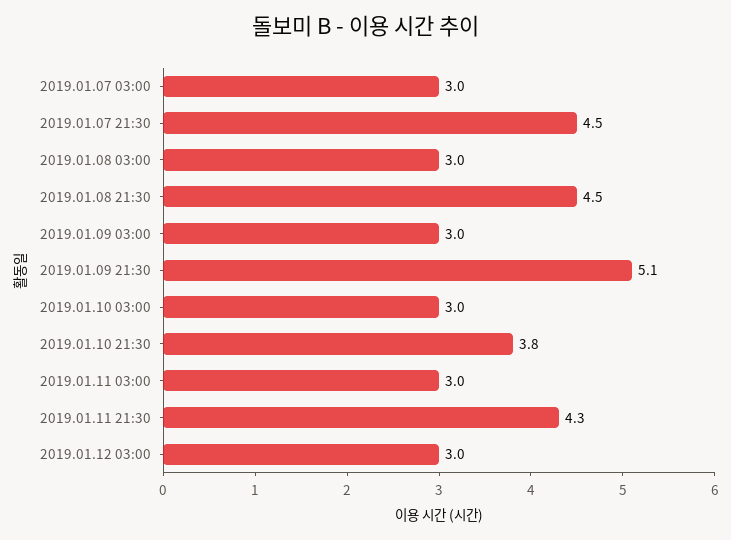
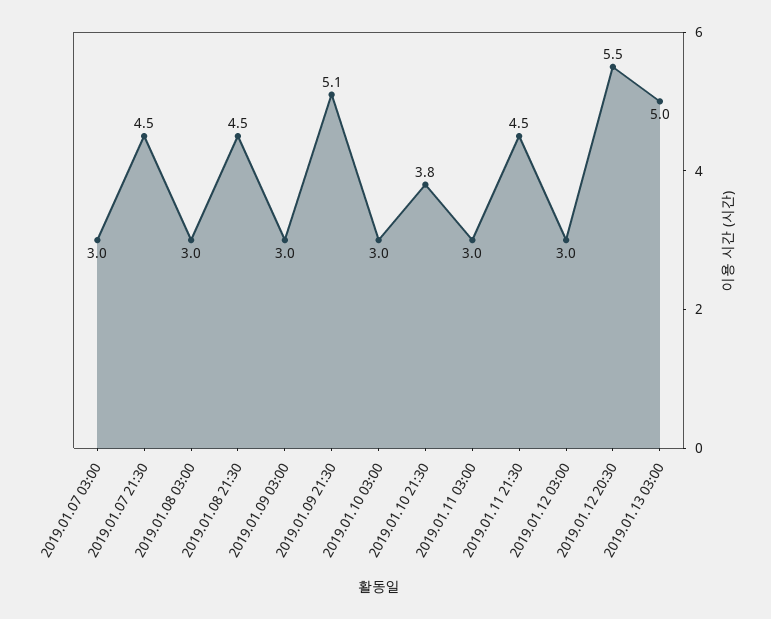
2019.01.11 21:30: 4.3 -> 4.5
2019.01.12 20:30: none -> 5.5
2019.01.13 03:00: none -> 5

